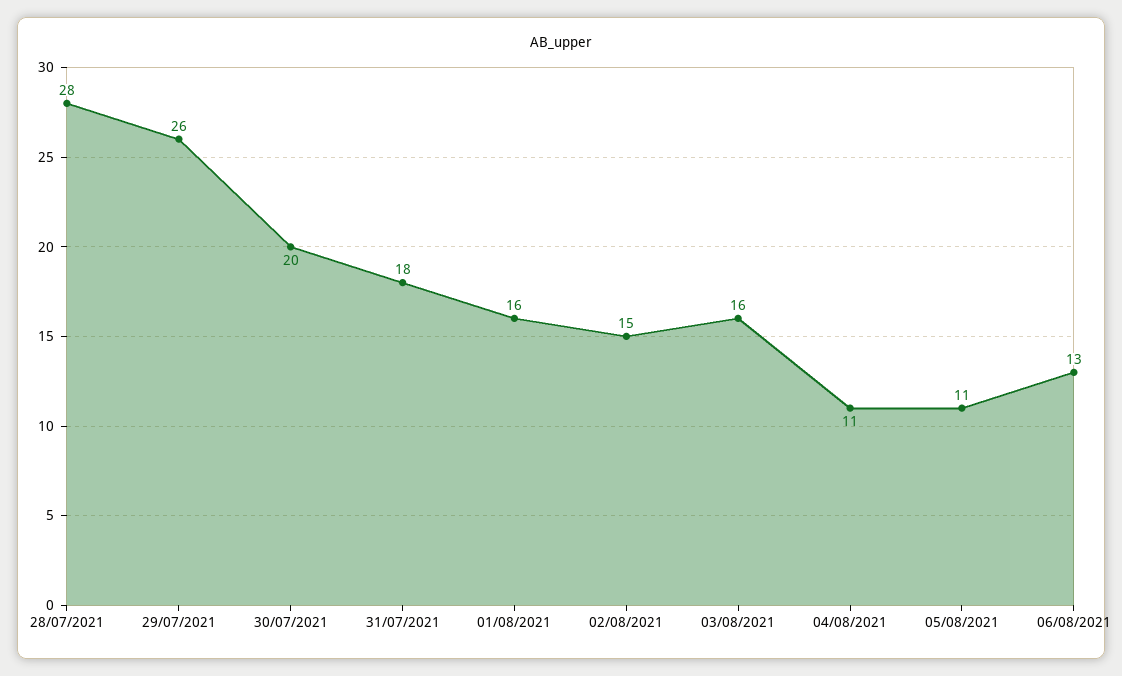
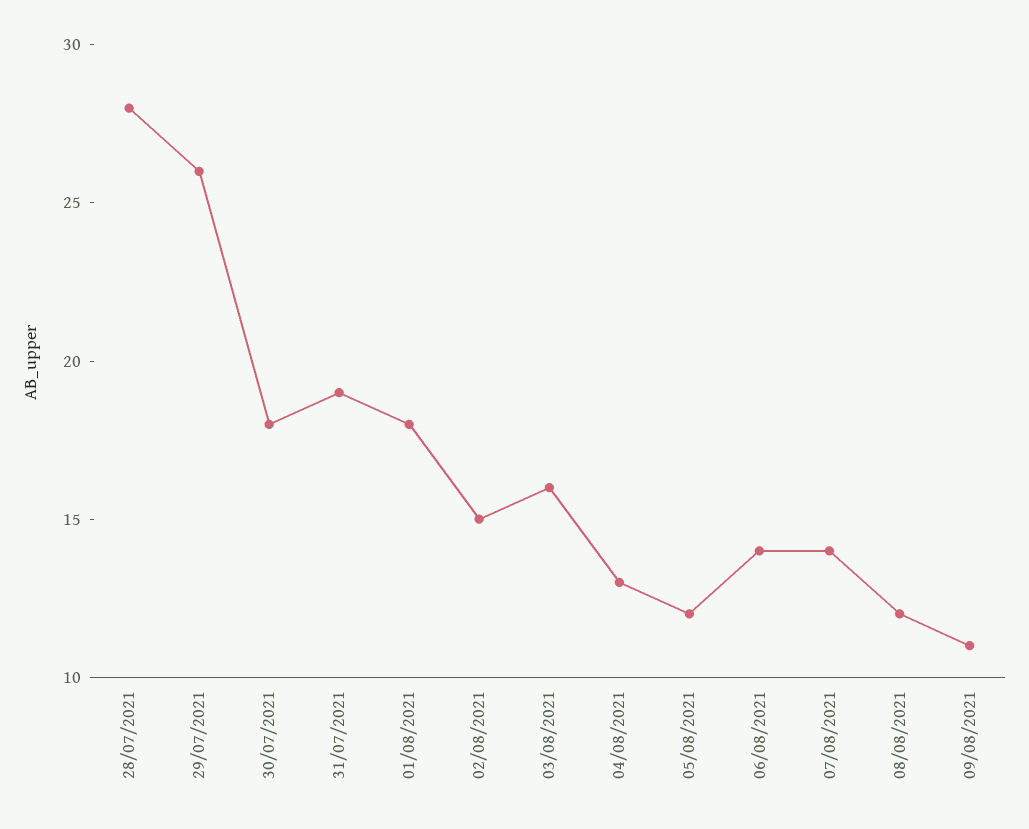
30/07/2021: 20 -> 18
31/07/2021: 18 -> 19
01/08/2021: 16 -> 18
04/08/2021: 11 -> 13
05/08/2021: 11 -> 12
06/08/2021: 13 -> 14
07/08/2021: none -> 14
08/08/2021: none -> 12
09/08/2021: none -> 11

